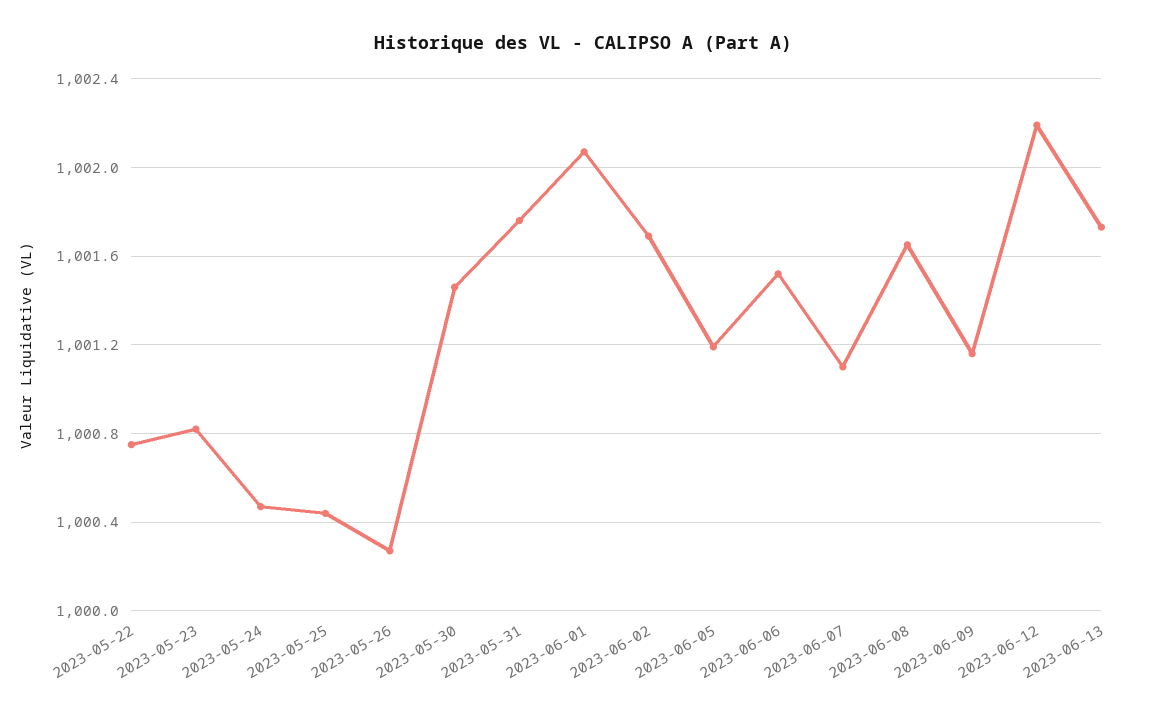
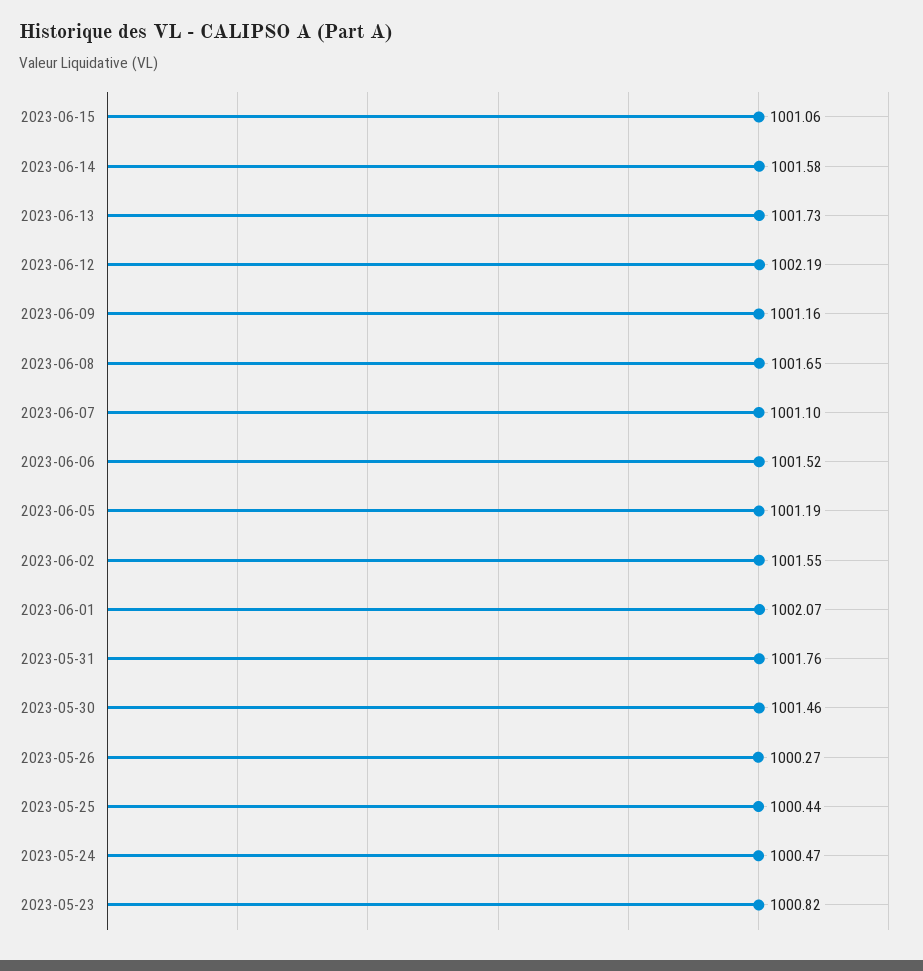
2023-05-22: 1000.75 -> none
2023-06-02: 1001.7 -> 1001.55
2023-06-15: none -> 1001.06
2023-06-14: none -> 1001.58

